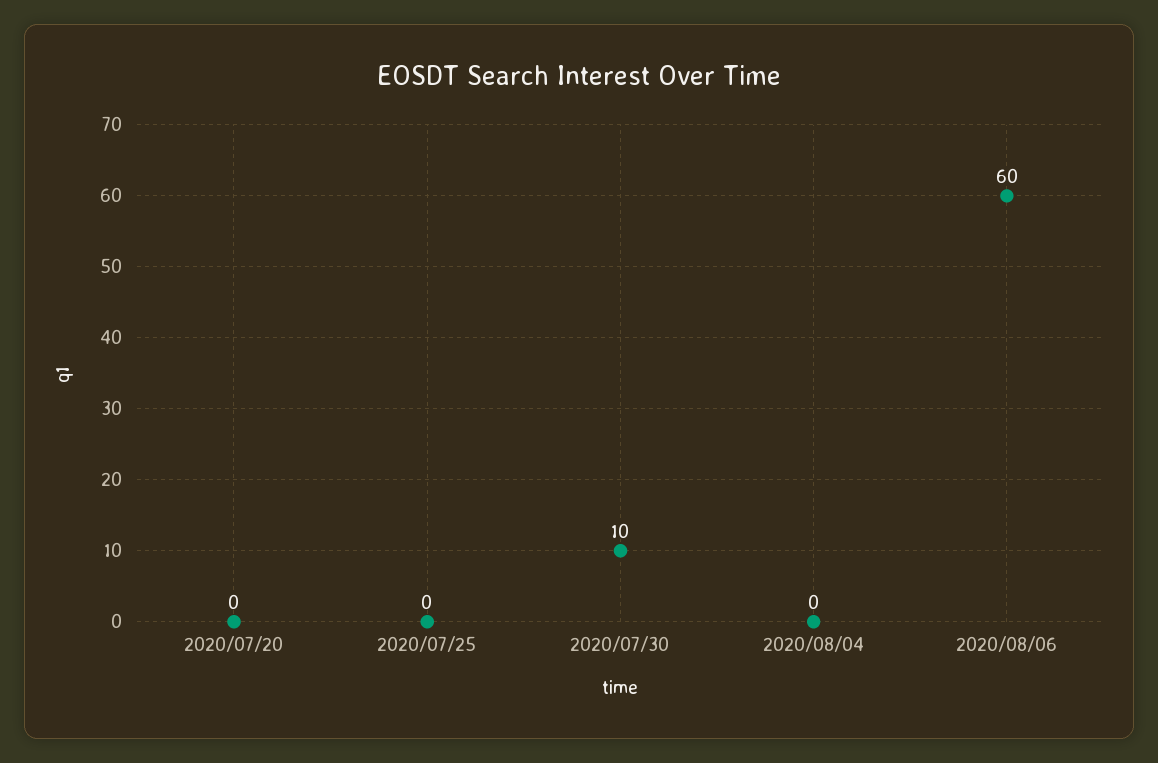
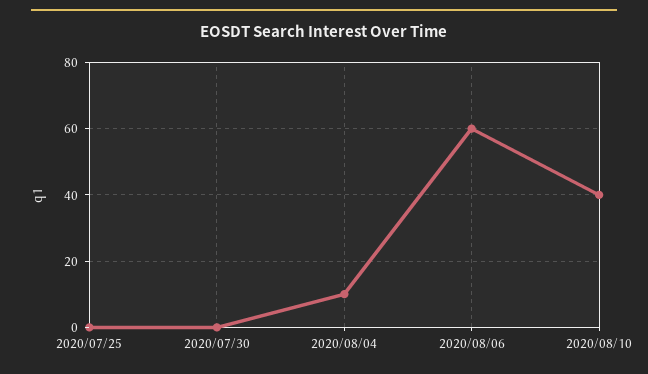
2020/07/20: 0 -> none
2020/07/30: 10 -> 0
2020/08/04: 0 -> 10
2020/08/10: none -> 40

